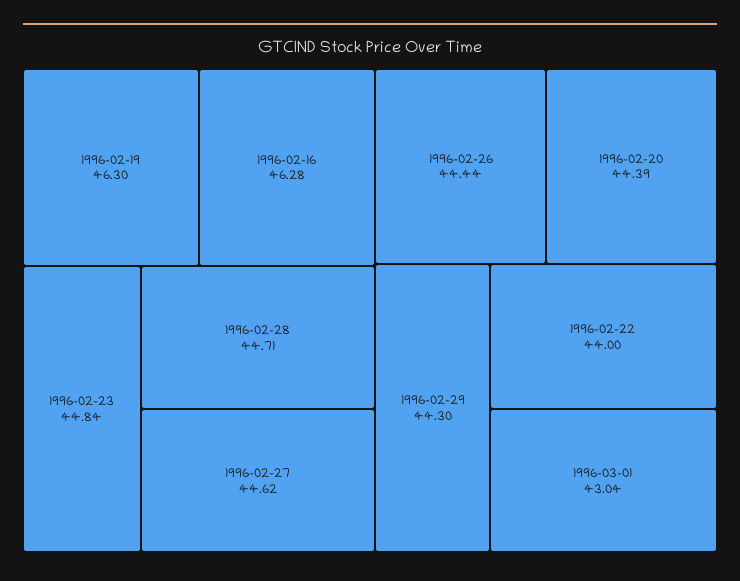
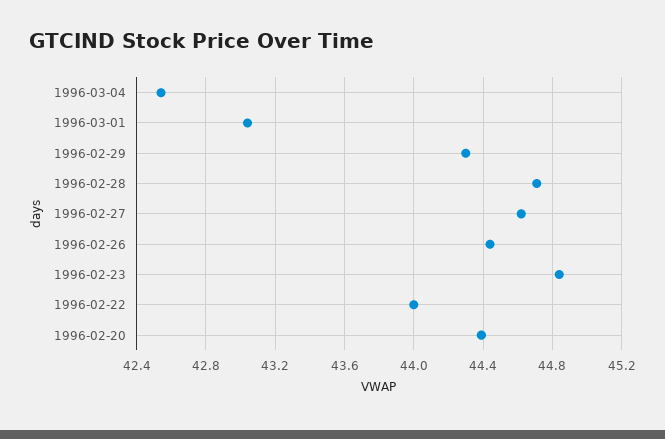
1996-02-19: 46.3 -> none
1996-02-16: 46.28 -> none
1996-03-04: none -> 42.55

